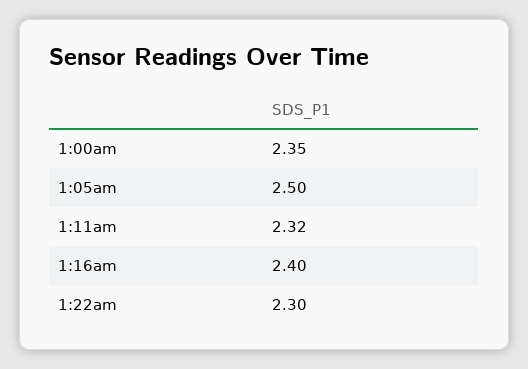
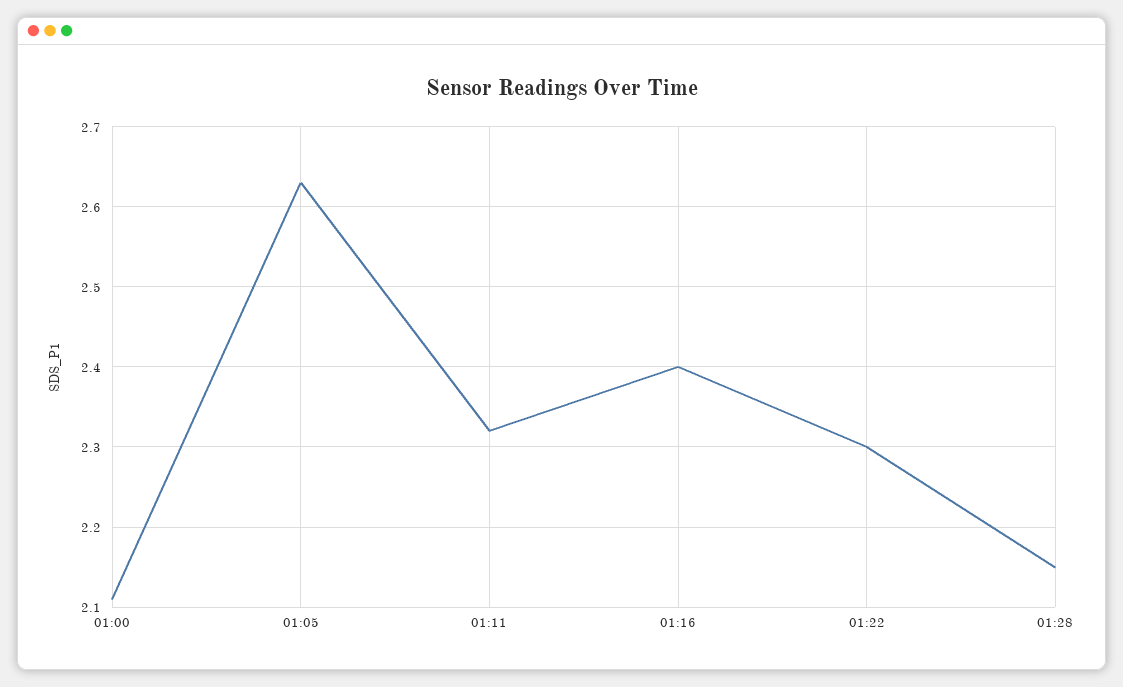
1:00am: 2.35 -> 2.11
1:05am: 2.5 -> 2.63
01:28: none -> 2.15

